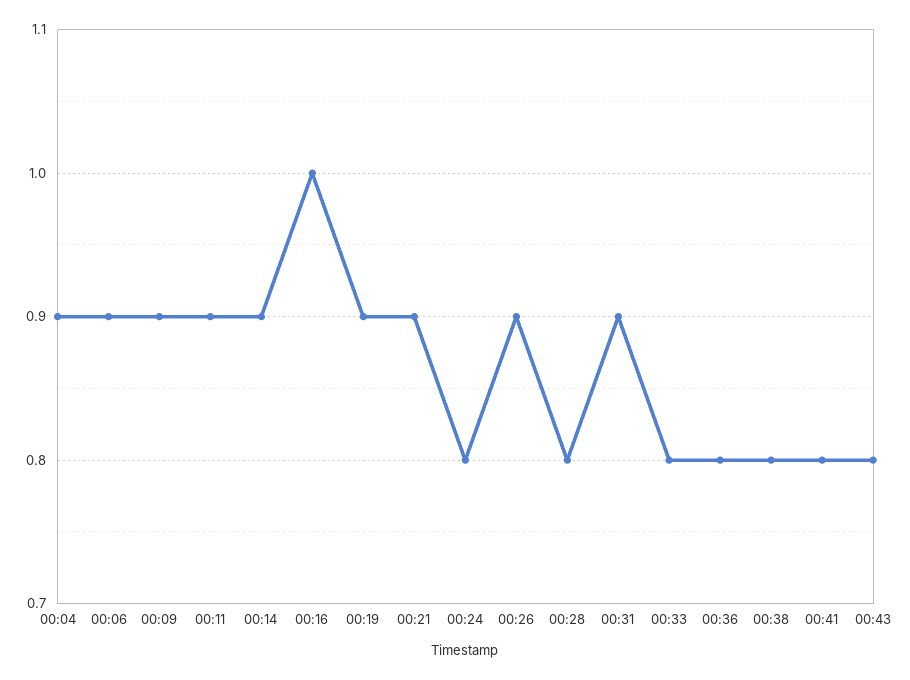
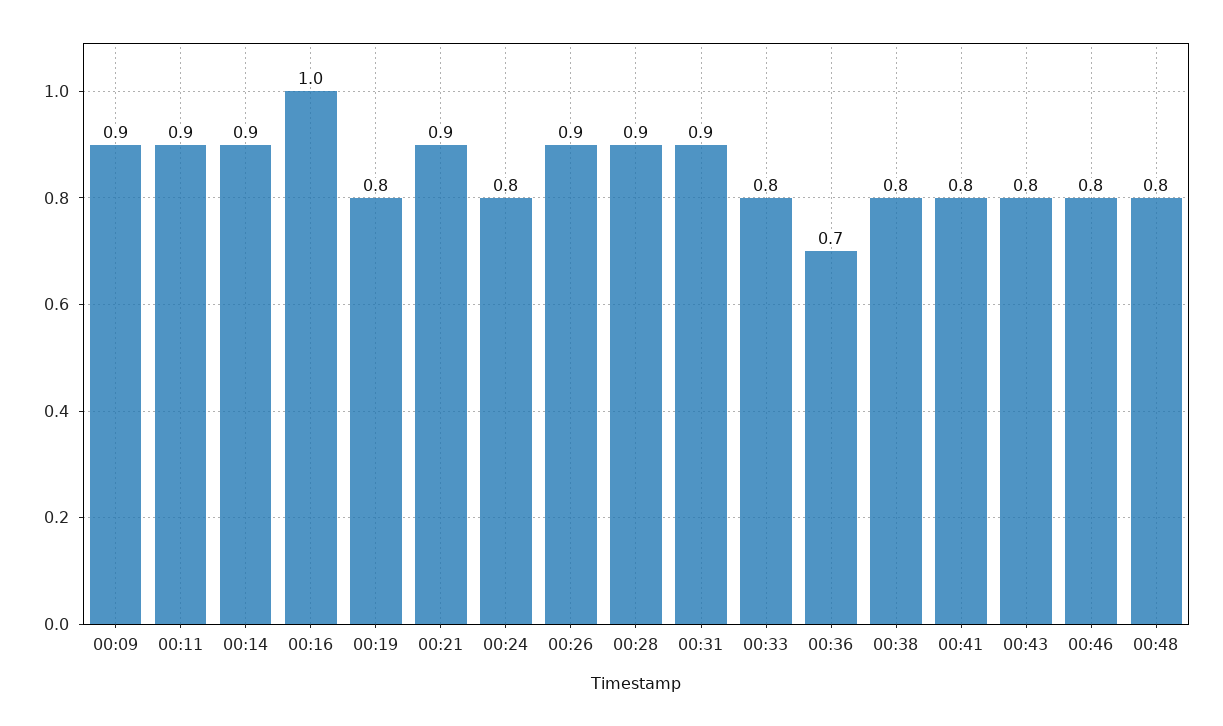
00:04: 0.9 -> none
00:06: 0.9 -> none
00:19: 0.9 -> 0.8
00:28: 0.8 -> 0.9
00:36: 0.8 -> 0.7
00:46: none -> 0.8
00:48: none -> 0.8

